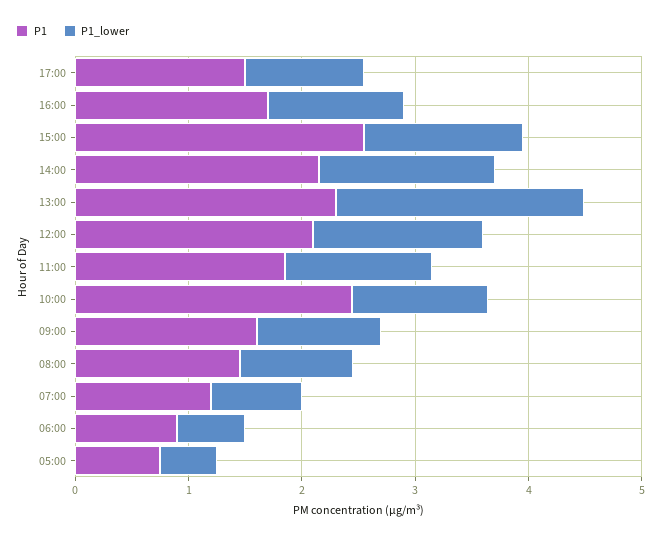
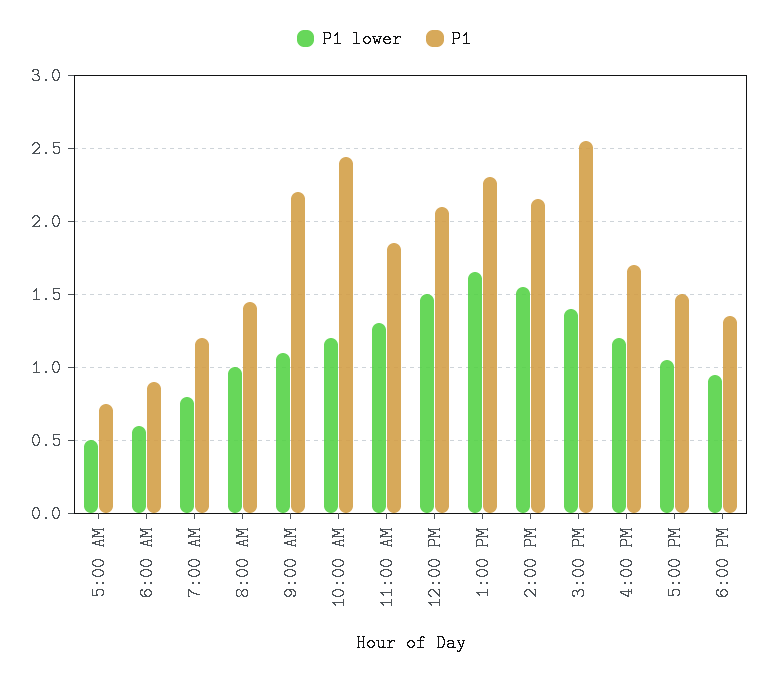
P1_lower, 13:00: 2.2 -> 1.65
P1, 09:00: 1.6 -> 2.2
P1_lower, 6:00 PM: none -> 0.95
P1, 6:00 PM: none -> 1.35

